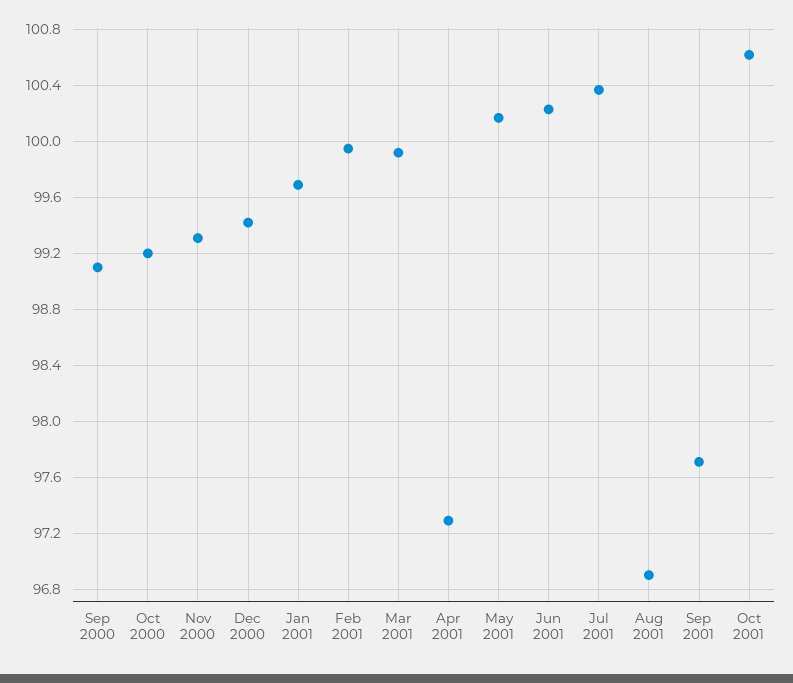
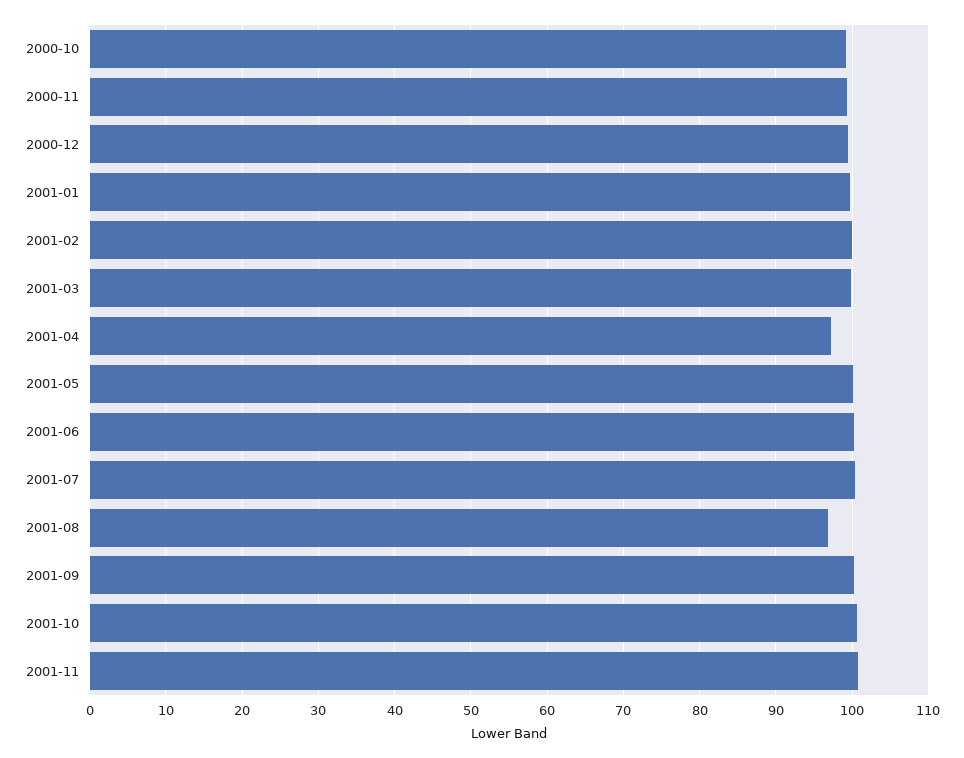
Sep 2000: 99.1 -> none
Sep 2001: 97.7 -> 100
2001-11: none -> 101

